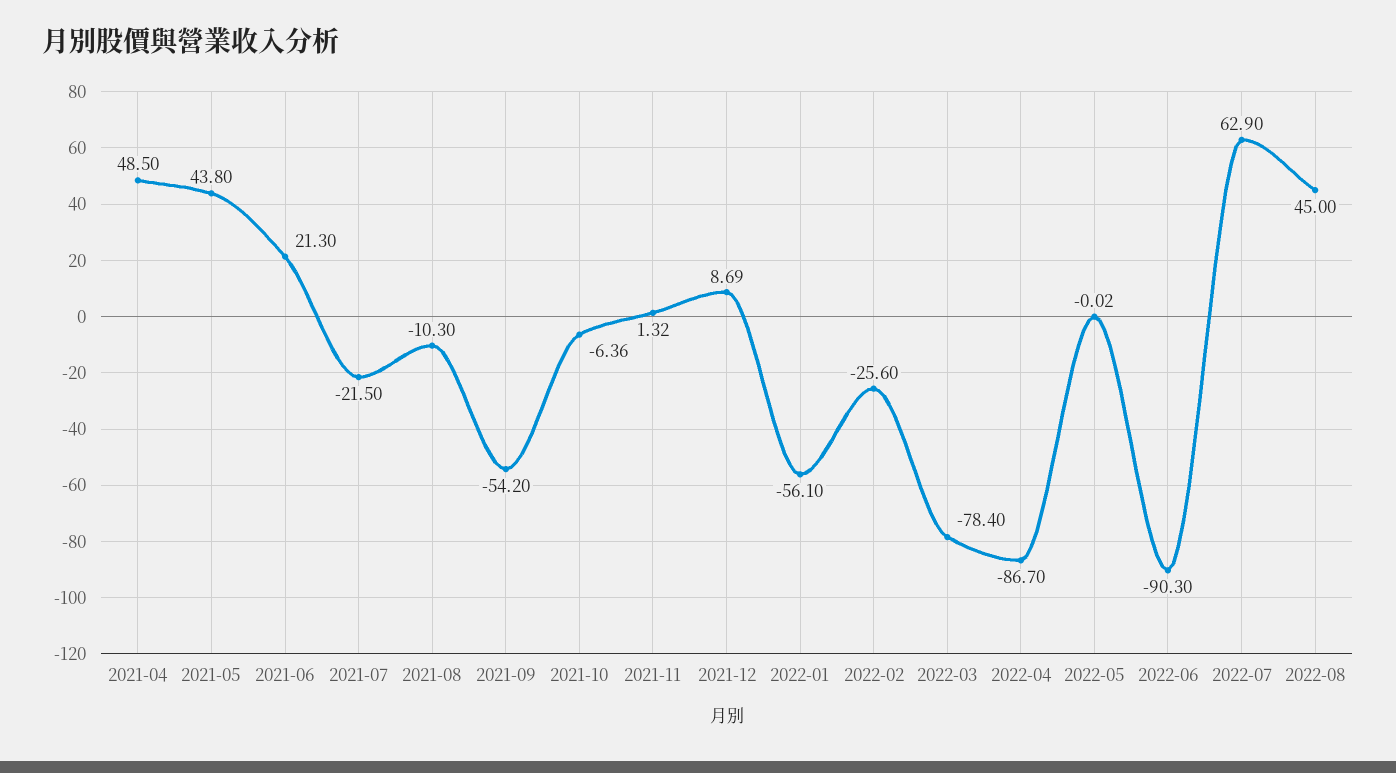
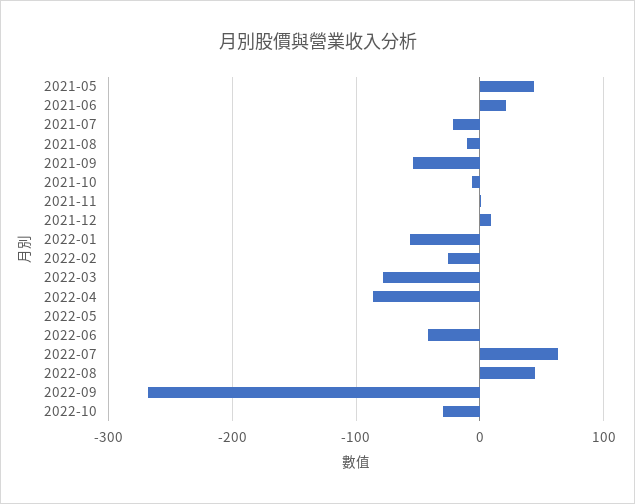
2021-04: 48.5 -> none
2022-06: -90.3 -> -40
2022-09: none -> -270
2022-10: none -> -30

